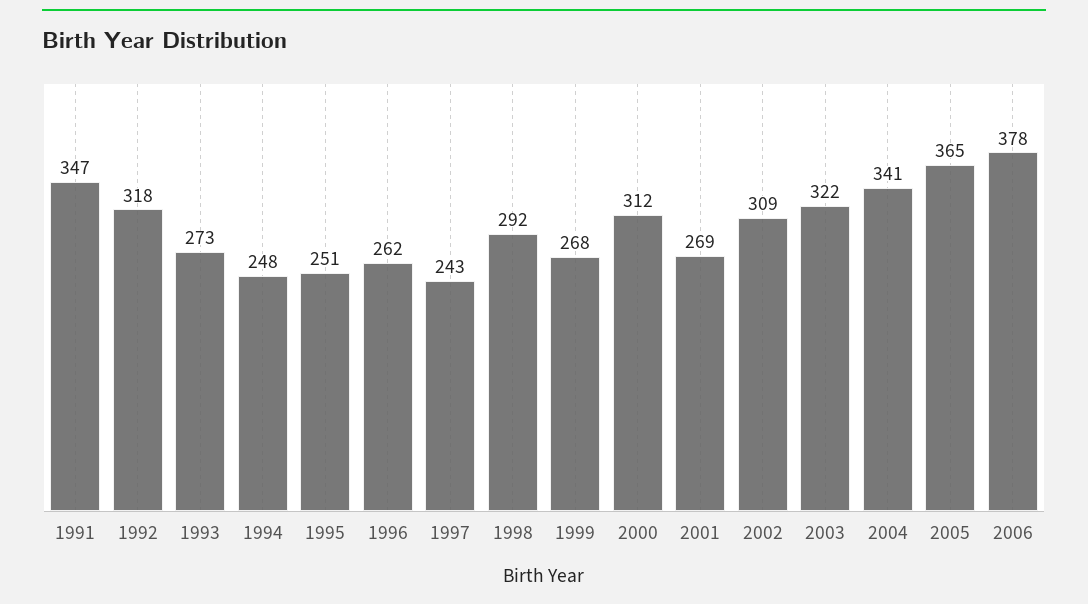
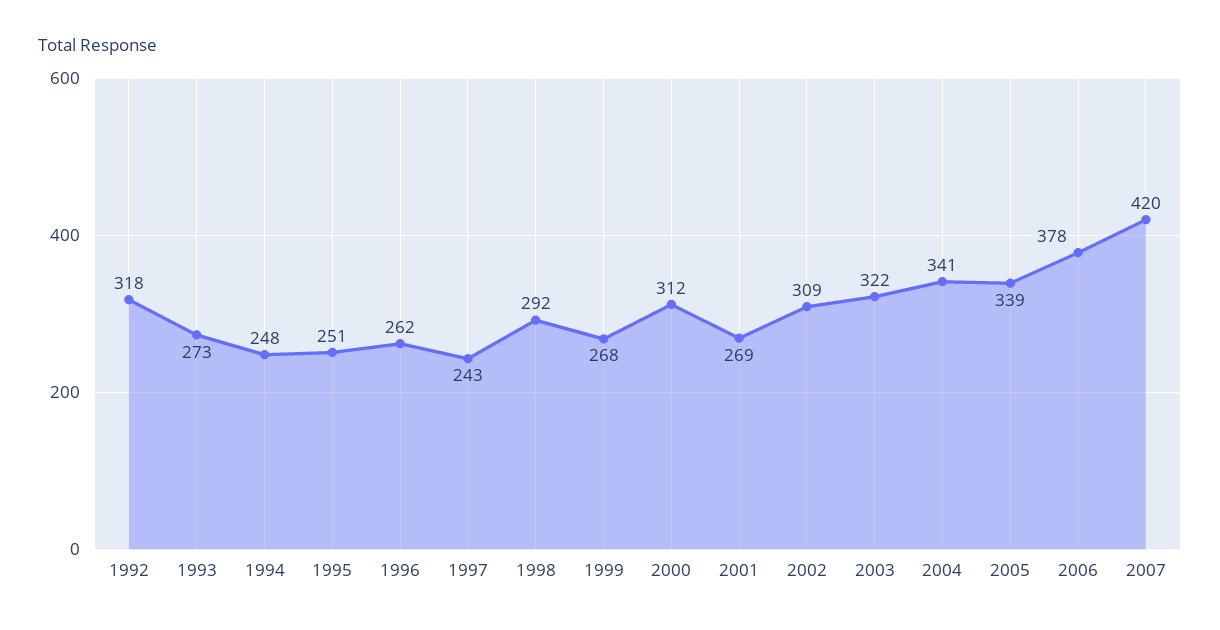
1991: 347 -> none
2005: 365 -> 339
2007: none -> 420

